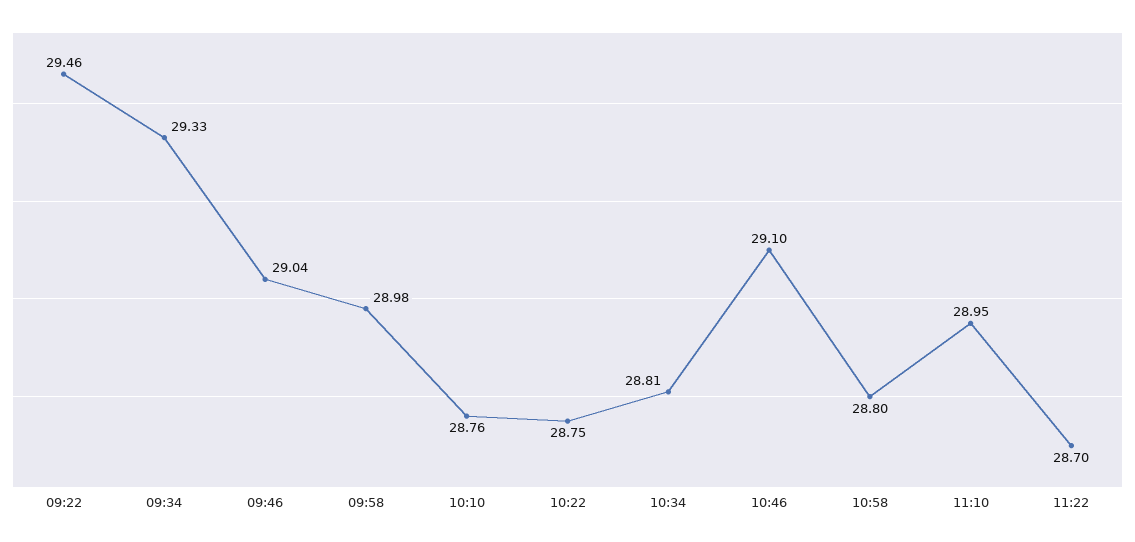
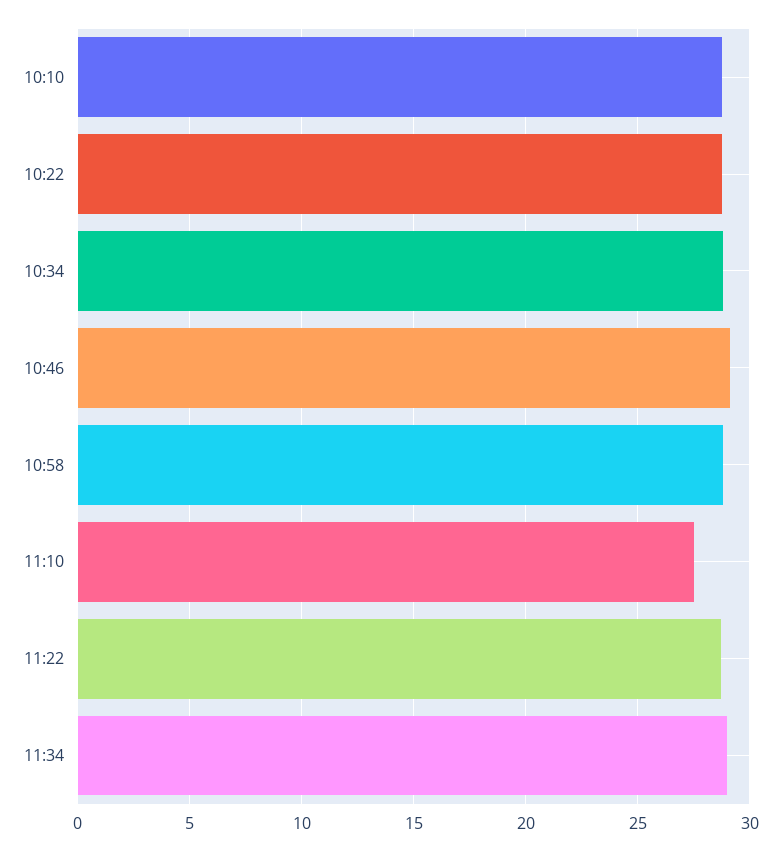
09:22: 29.46 -> none
09:34: 29.33 -> none
09:46: 29.04 -> none
09:58: 28.98 -> none
11:10: 28.95 -> 27.5
11:34: none -> 29

